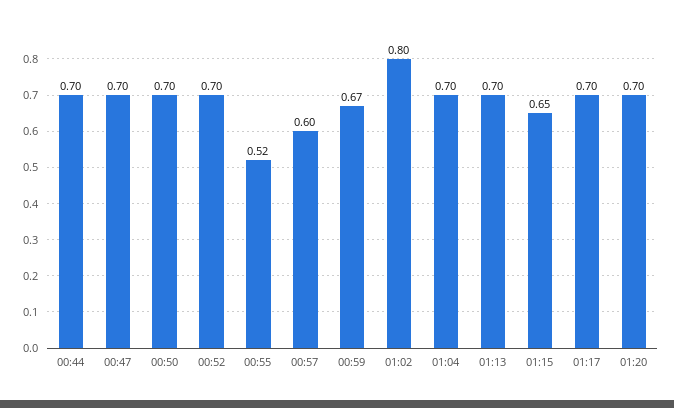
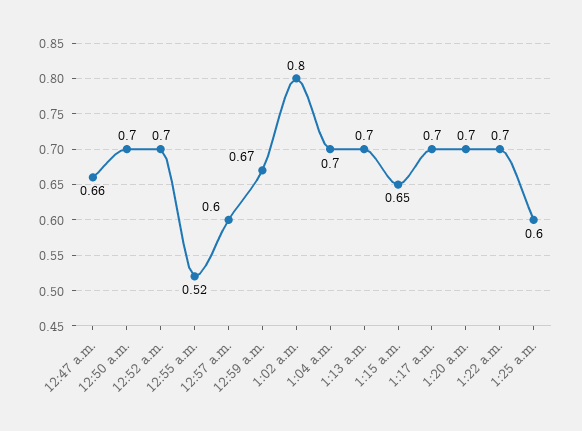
00:44: 0.7 -> none
00:47: 0.7 -> 0.66
1:22 a.m.: none -> 0.7
1:25 a.m.: none -> 0.6

